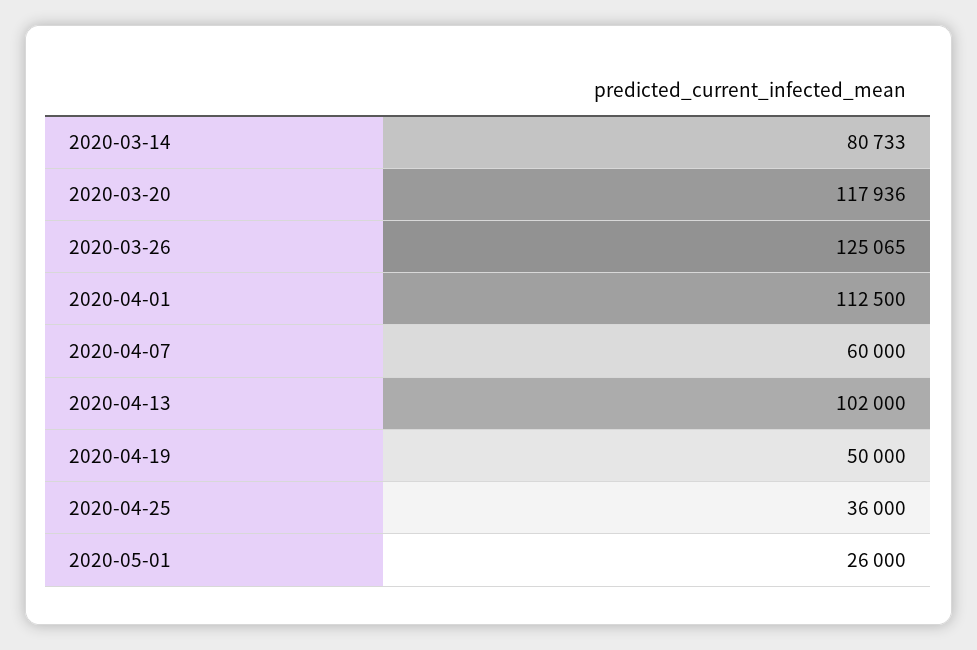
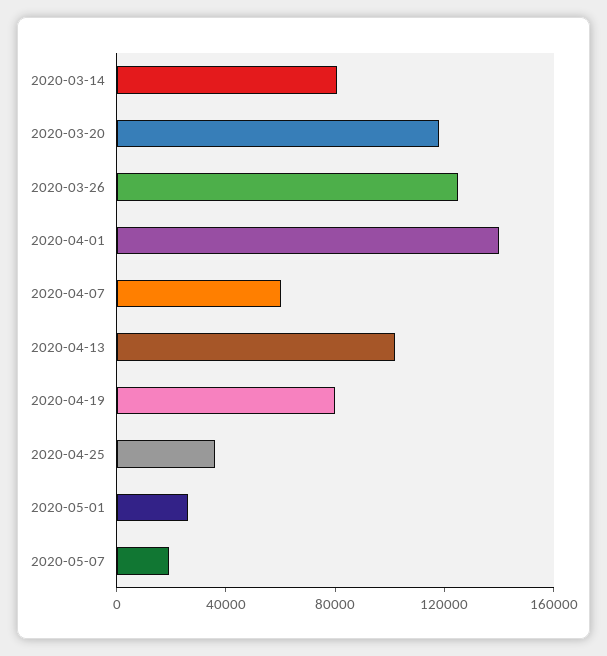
2020-04-01: 112500 -> 140000
2020-04-19: 50000 -> 80000
2020-05-07: none -> 20000

